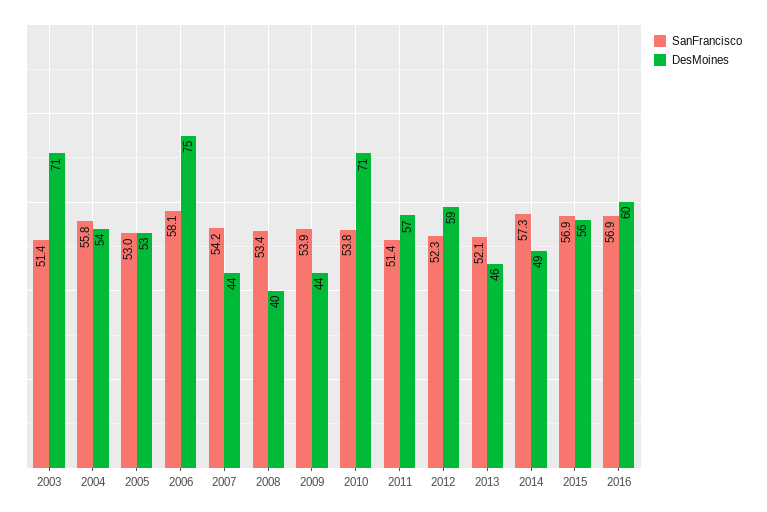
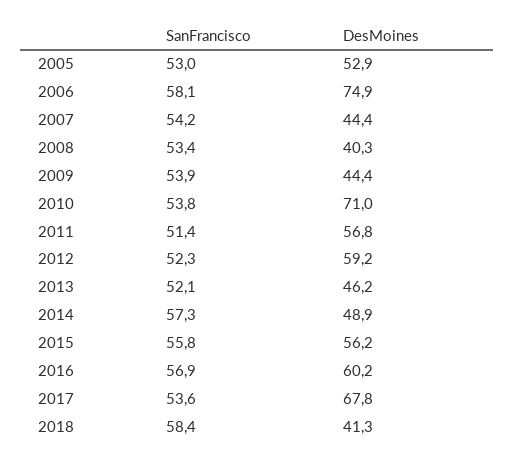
SanFrancisco, 2003: 51.4 -> none
DesMoines, 2003: 71 -> none
SanFrancisco, 2004: 55.8 -> none
DesMoines, 2004: 54 -> none
SanFrancisco, 2015: 56.9 -> 55.8
SanFrancisco, 2017: none -> 53.6
DesMoines, 2017: none -> 67.8
SanFrancisco, 2018: none -> 58.4
DesMoines, 2018: none -> 41.3

